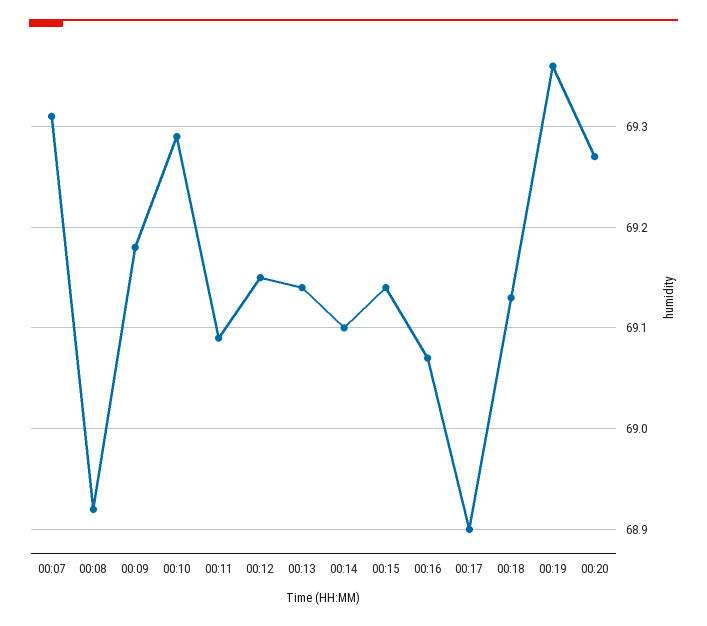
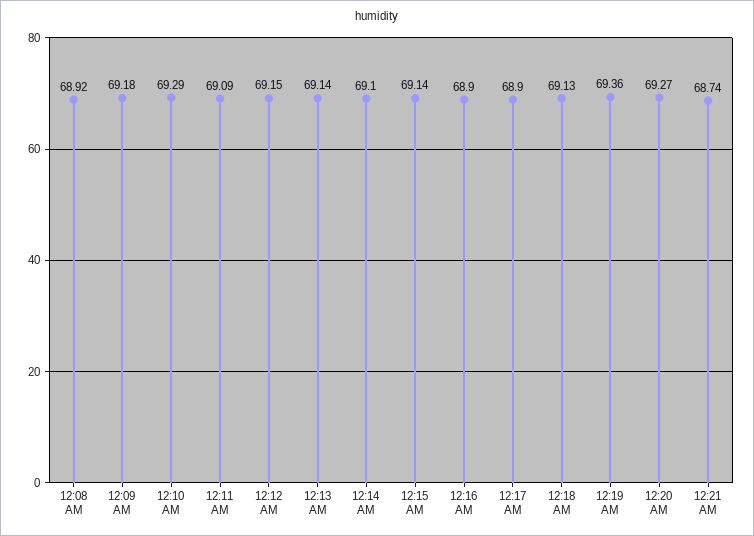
00:07: 69.31 -> none
00:16: 69.07 -> 68.9
12:21 AM: none -> 68.74

